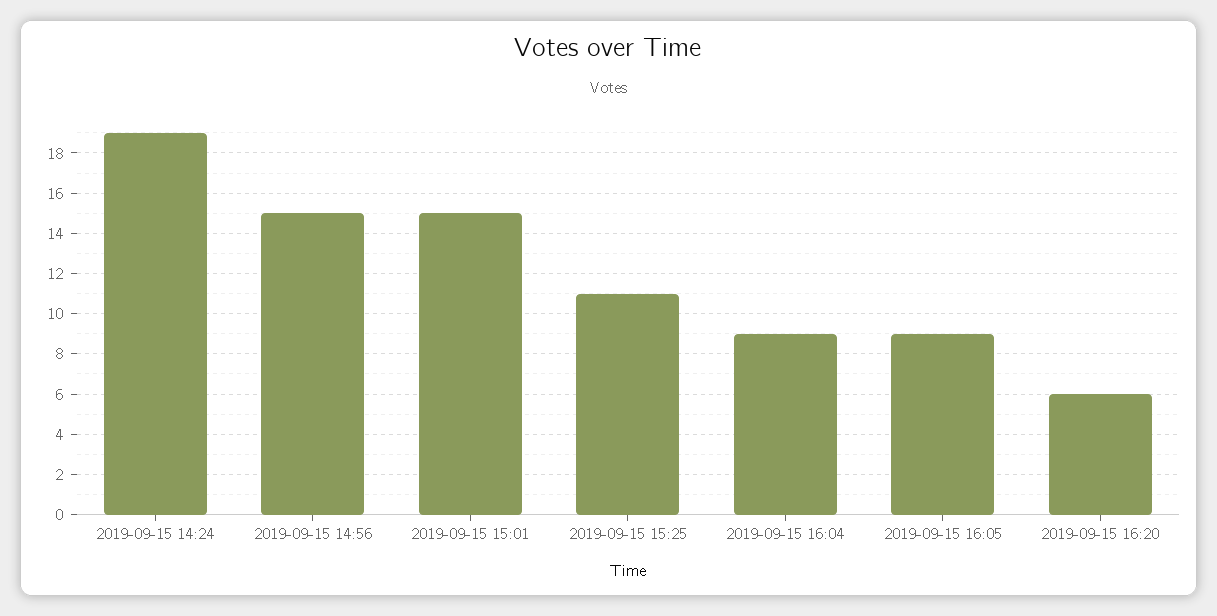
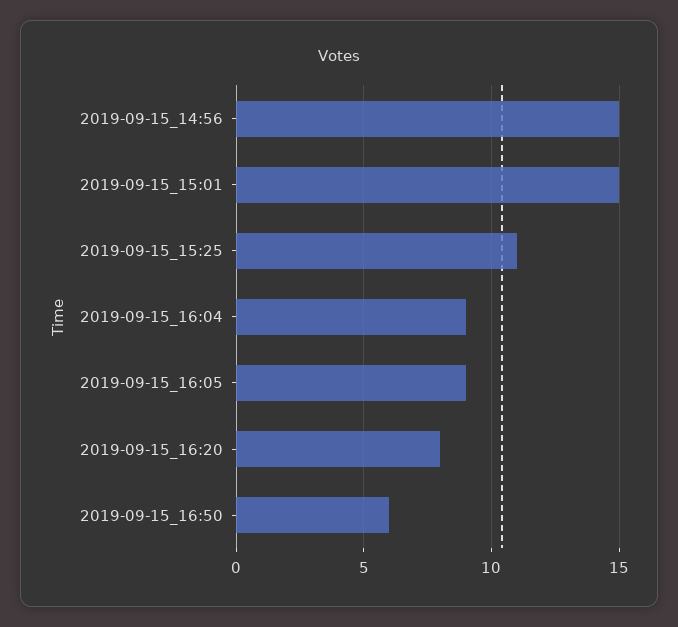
2019-09-15 14:24: 19 -> none
2019-09-15 16:20: 6 -> 8
2019-09-15_16:50: none -> 6

